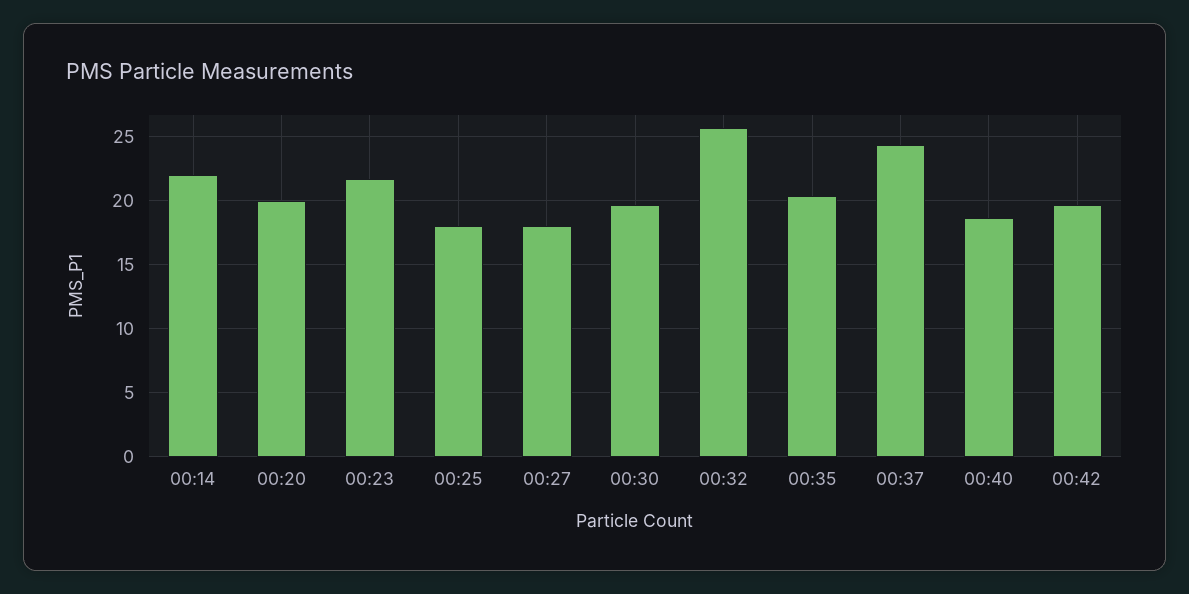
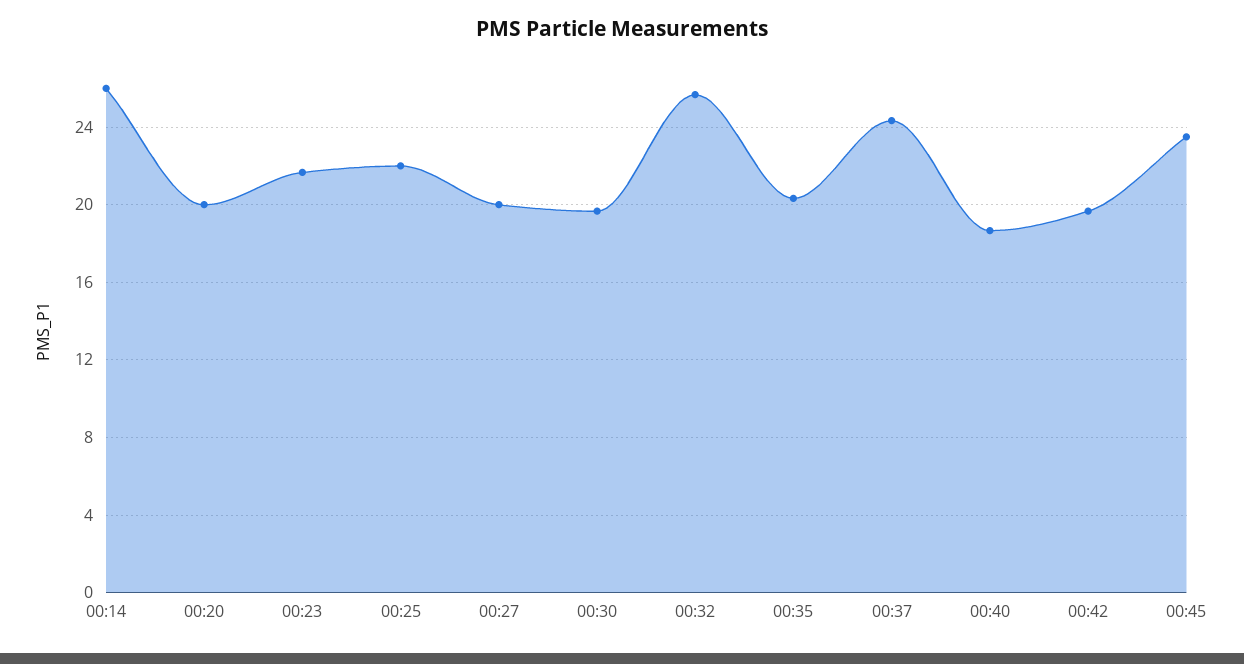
00:14: 22 -> 26
00:25: 18 -> 22
00:27: 18 -> 20
00:45: none -> 23.5

